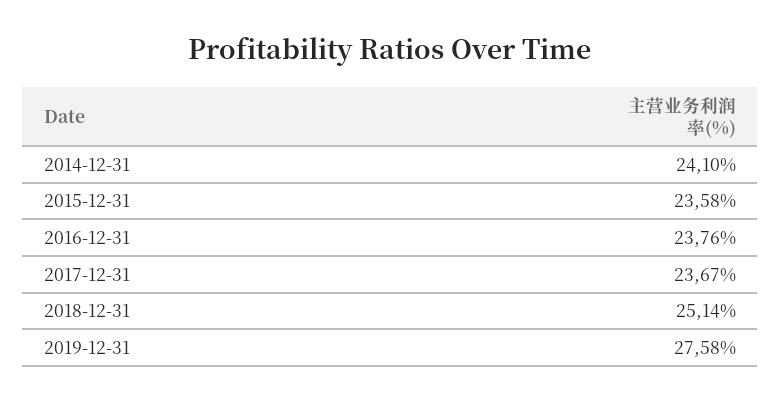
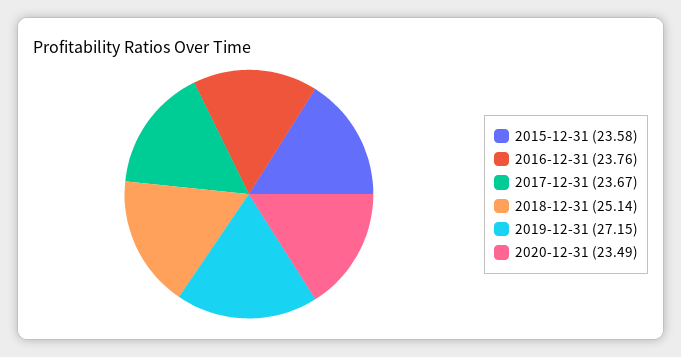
2014-12-31: 24.1 -> none
2019-12-31: 27.58 -> 27.15
2020-12-31: none -> 23.49

